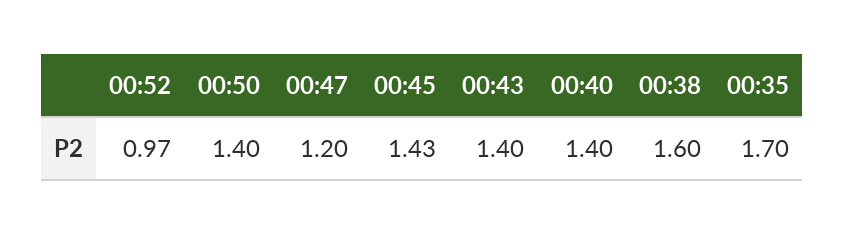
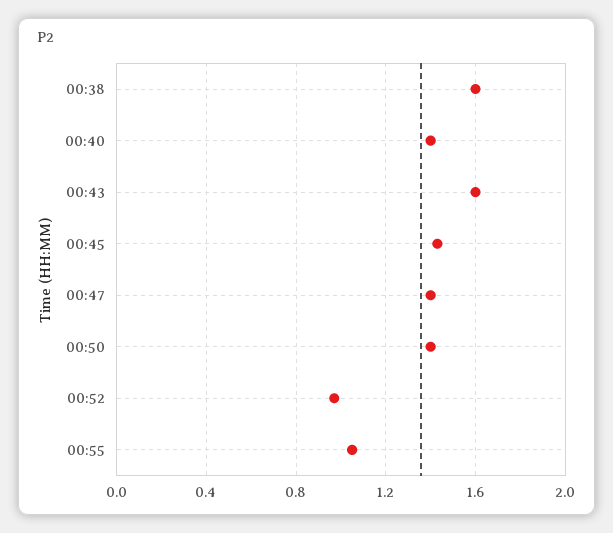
00:47: 1.2 -> 1.4
00:43: 1.4 -> 1.6
00:35: 1.7 -> none
00:55: none -> 1.05

